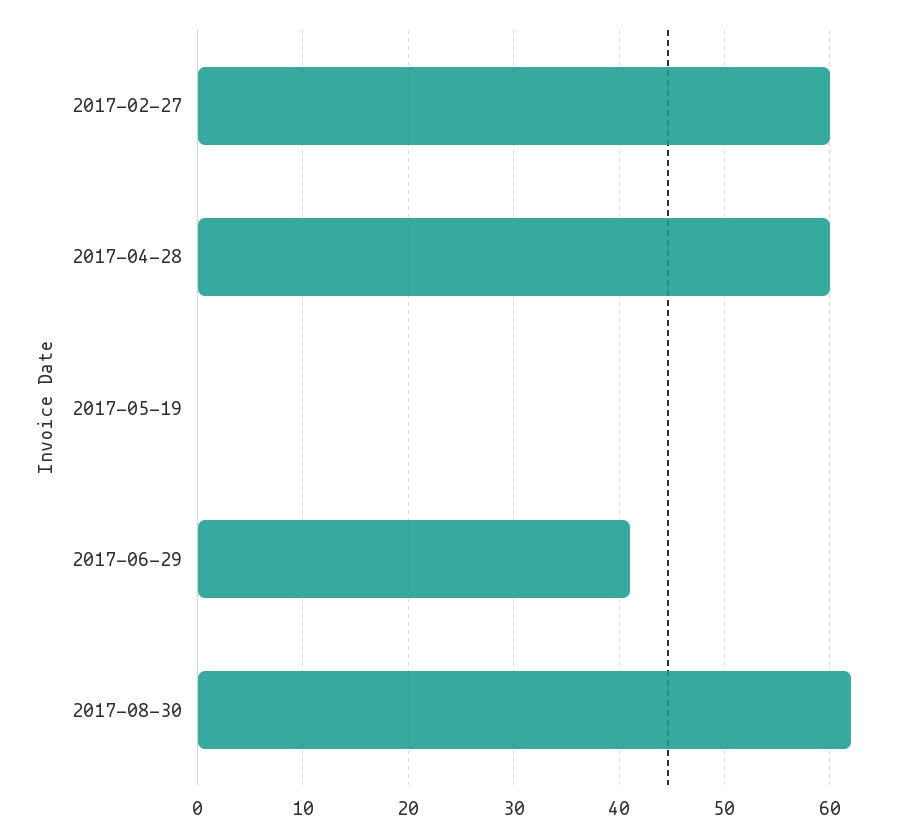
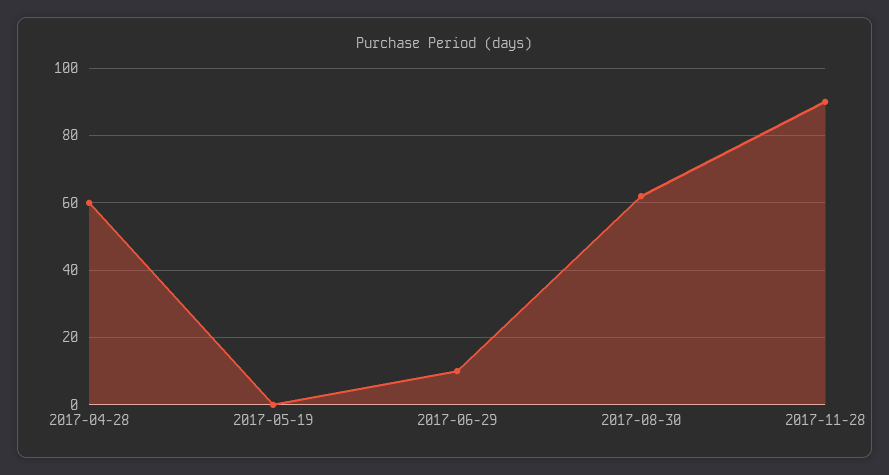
2017-02-27: 60 -> none
2017-06-29: 41 -> 10
2017-11-28: none -> 90

